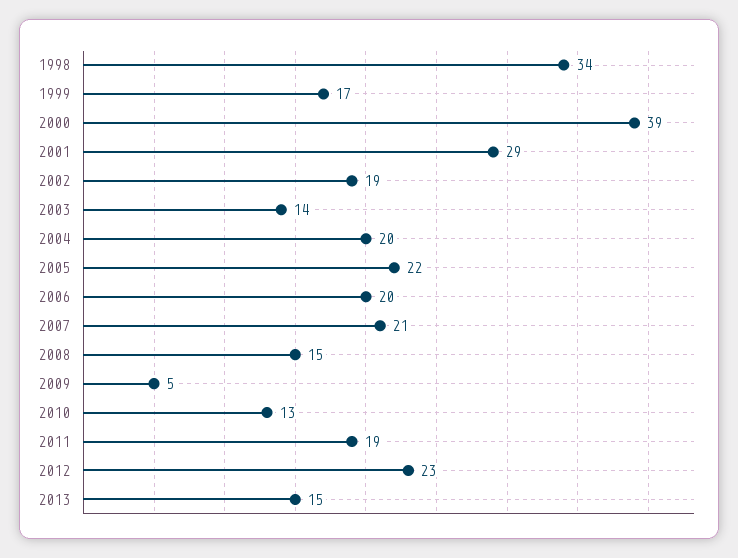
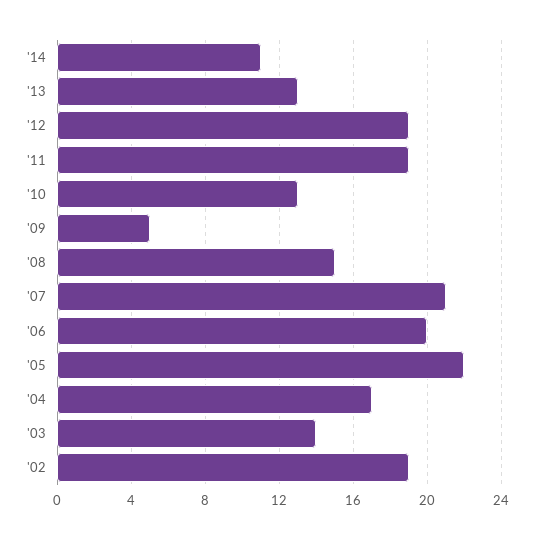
1998: 34 -> none
1999: 17 -> none
2000: 39 -> none
2001: 29 -> none
2004: 20 -> 17
2012: 23 -> 19
2013: 15 -> 13
'14: none -> 11

